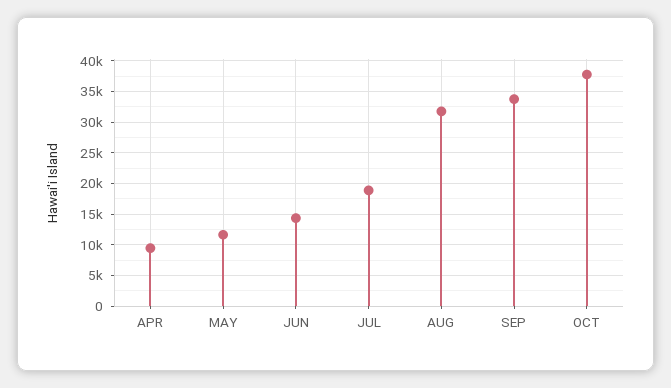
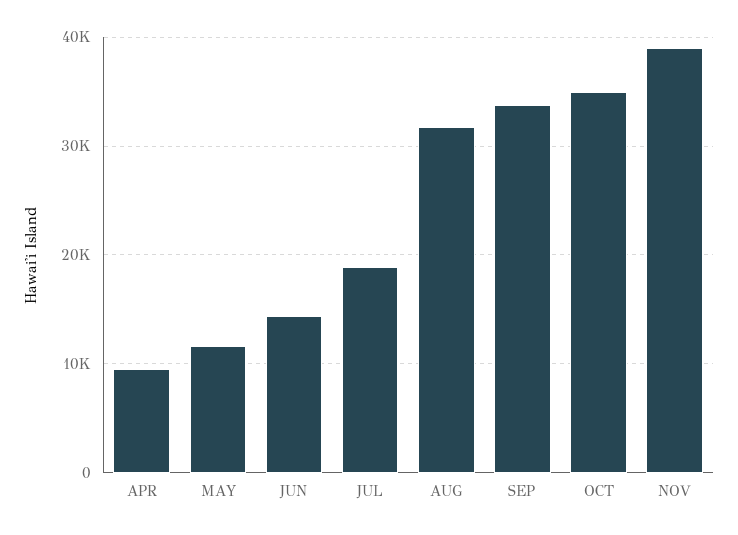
OCT: 38000 -> 35000
NOV: none -> 39000

